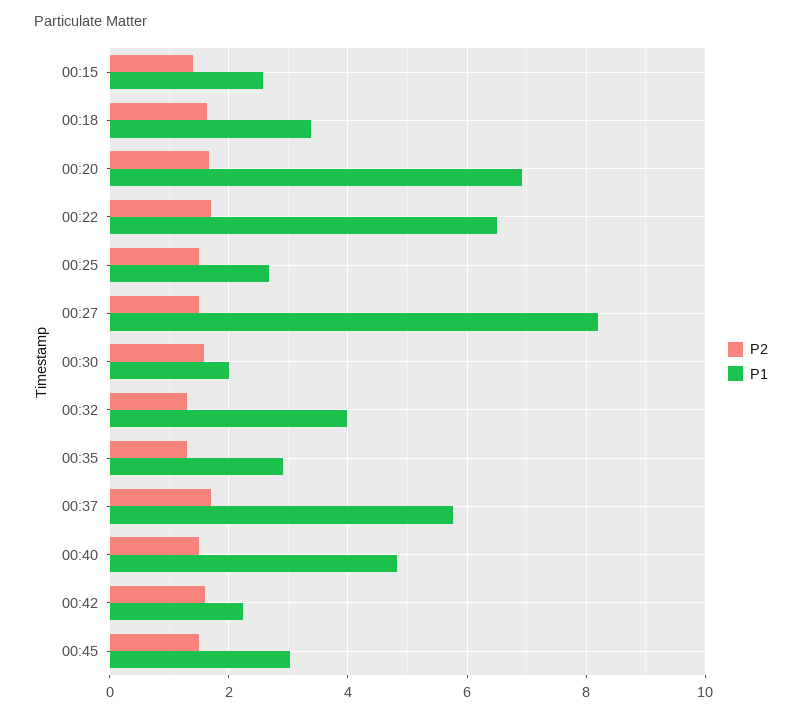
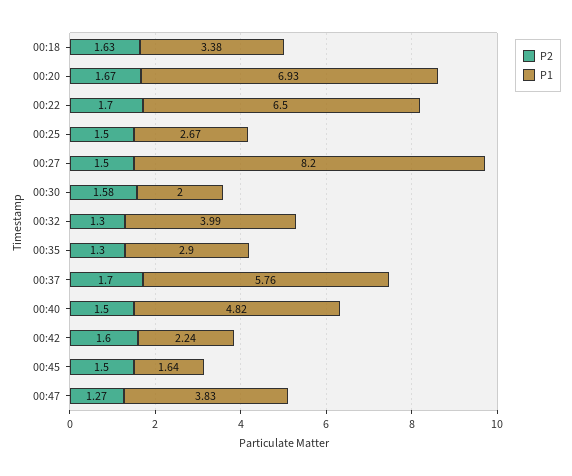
P2, 00:15: 1.4 -> none
P1, 00:15: 2.6 -> none
P1, 00:45: 3 -> 1.64
P2, 00:47: none -> 1.27
P1, 00:47: none -> 3.83

